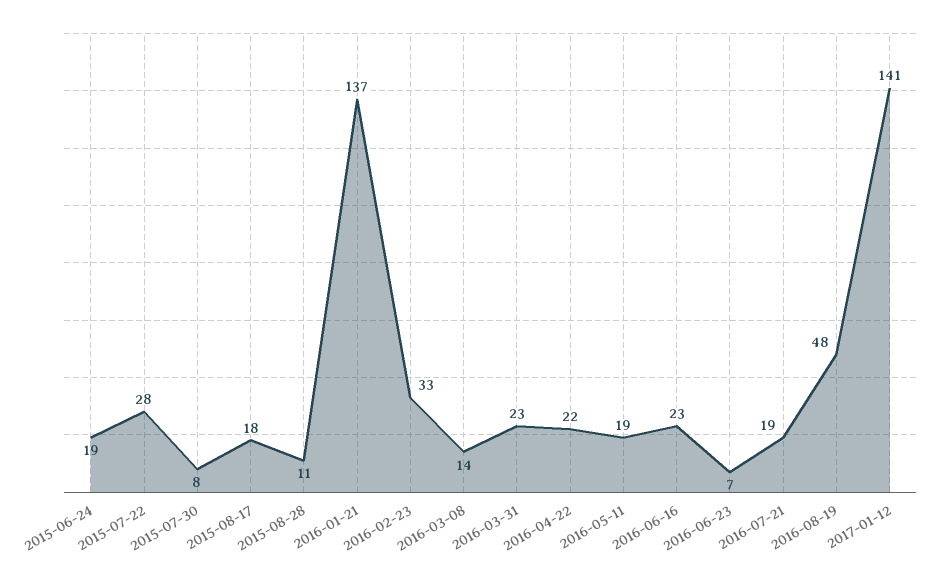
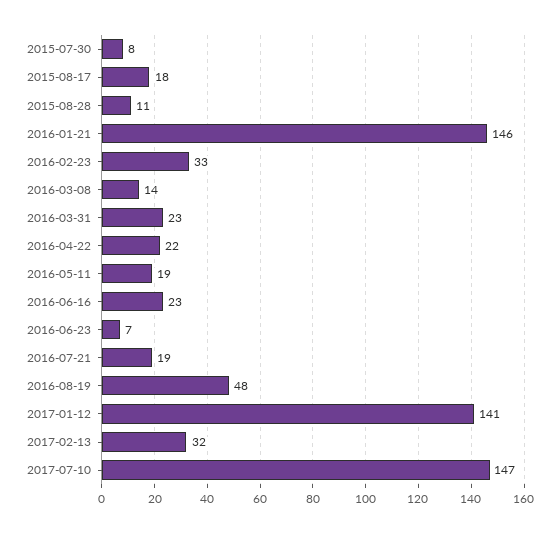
2015-06-24: 19 -> none
2015-07-22: 28 -> none
2016-01-21: 137 -> 146
2017-02-13: none -> 32
2017-07-10: none -> 147

